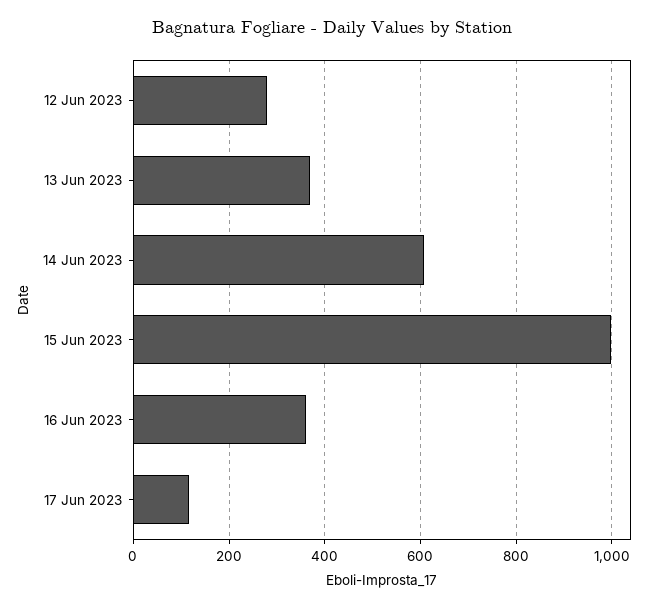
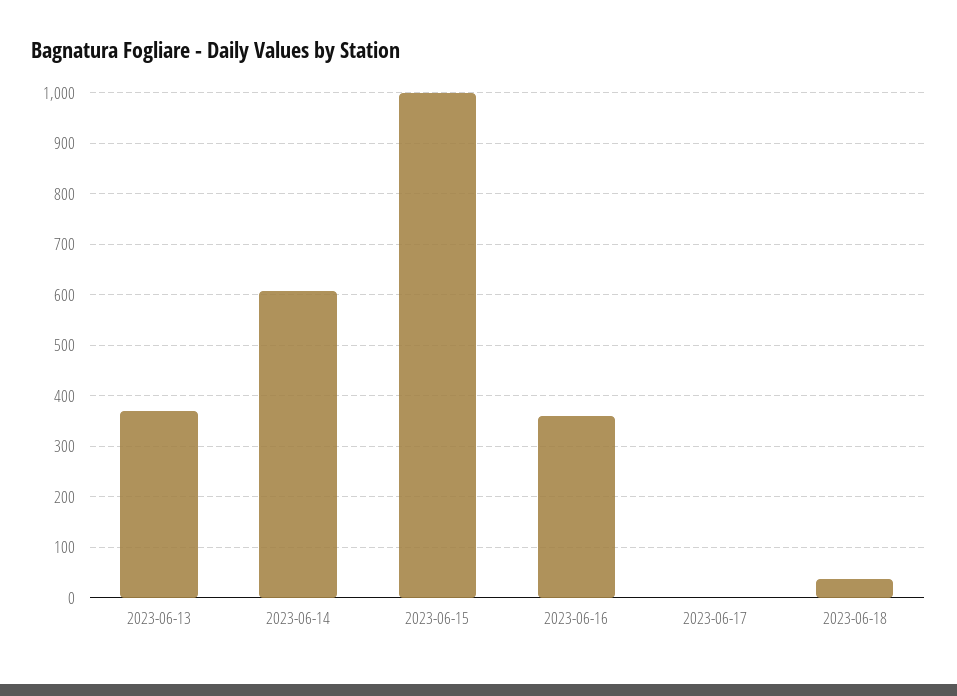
12 Jun 2023: 280 -> none
17 Jun 2023: 120 -> 0
2023-06-18: none -> 40

